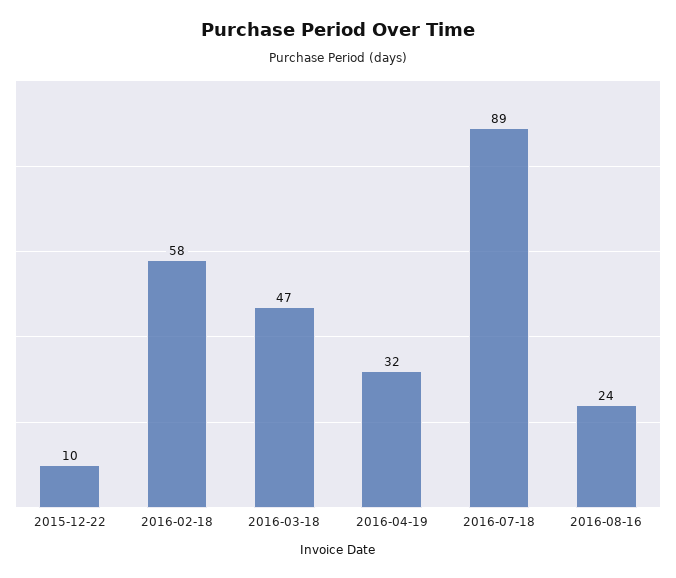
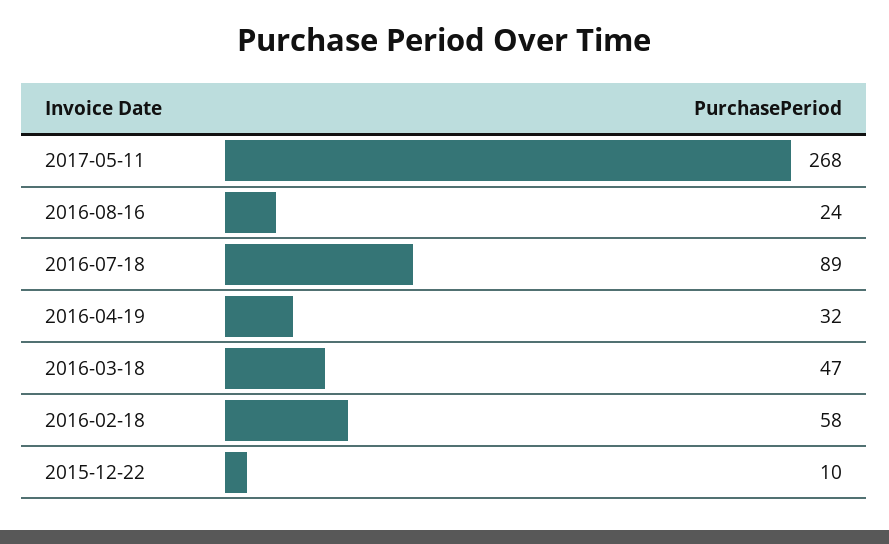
2017-05-11: none -> 268

